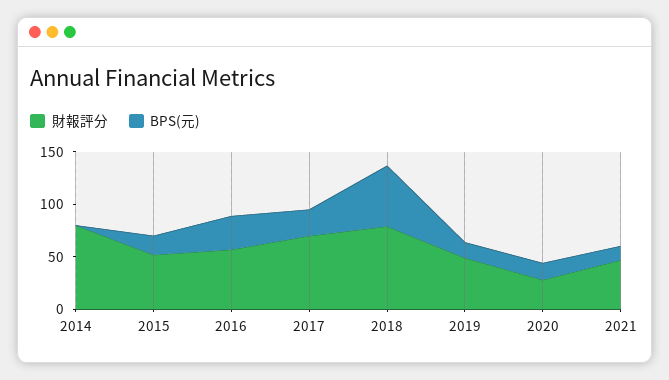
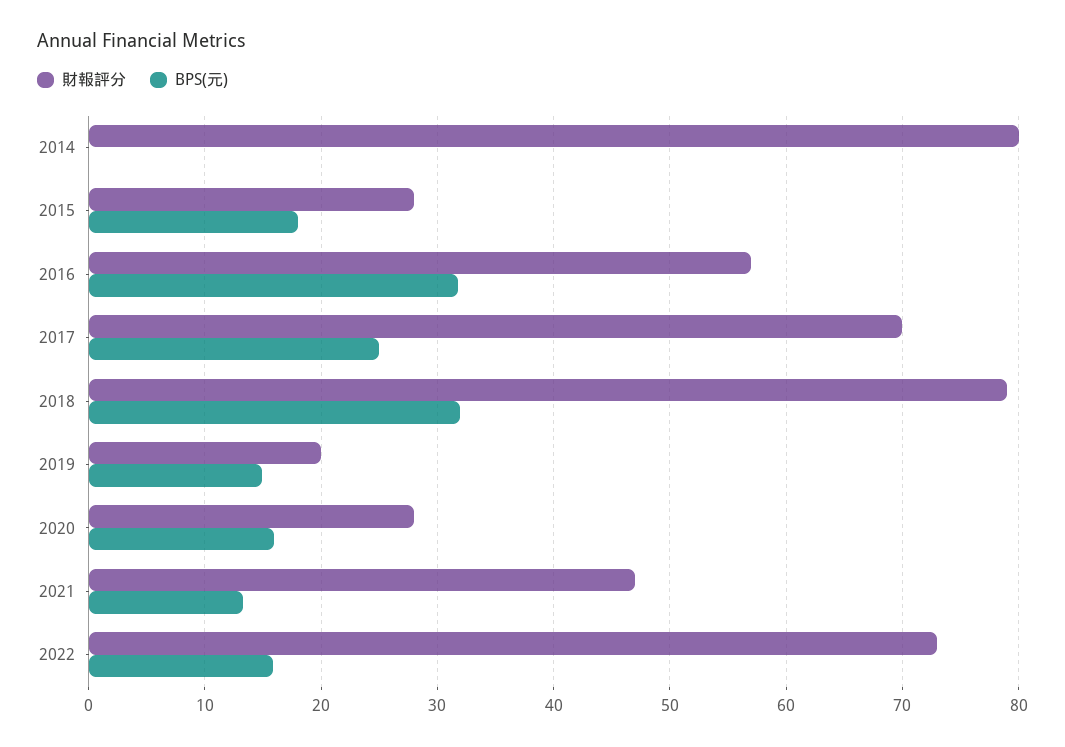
財報評分, 2015: 50 -> 28
BPS(元), 2018: 60 -> 32
財報評分, 2019: 50 -> 20
財報評分, 2022: none -> 73
BPS(元), 2022: none -> 16

